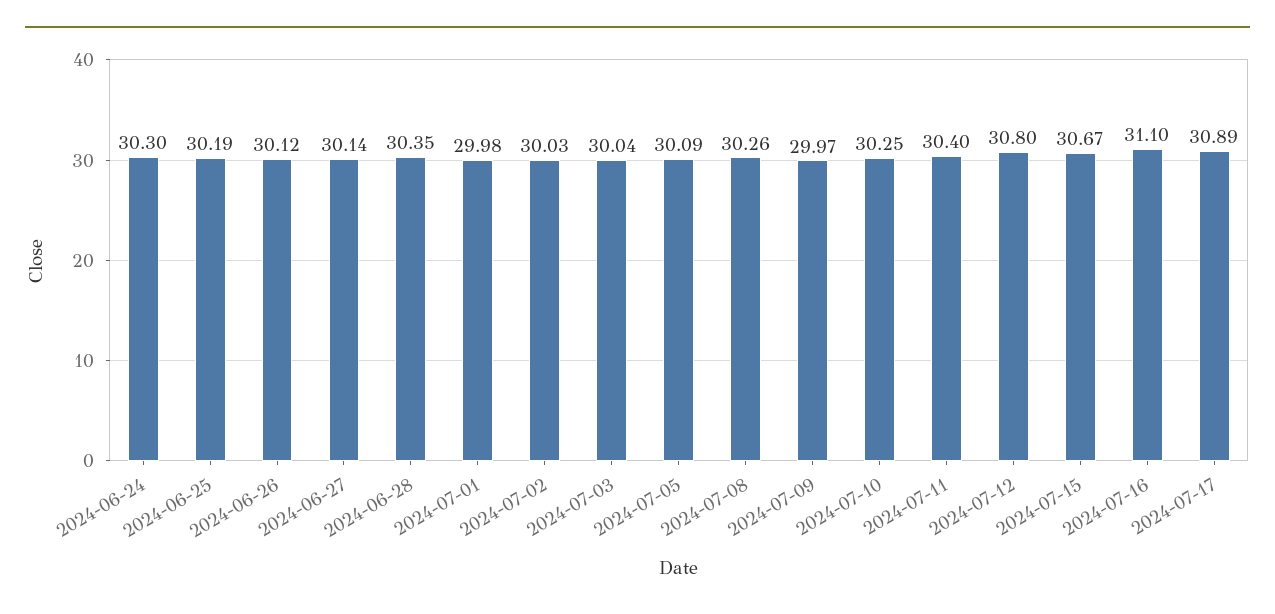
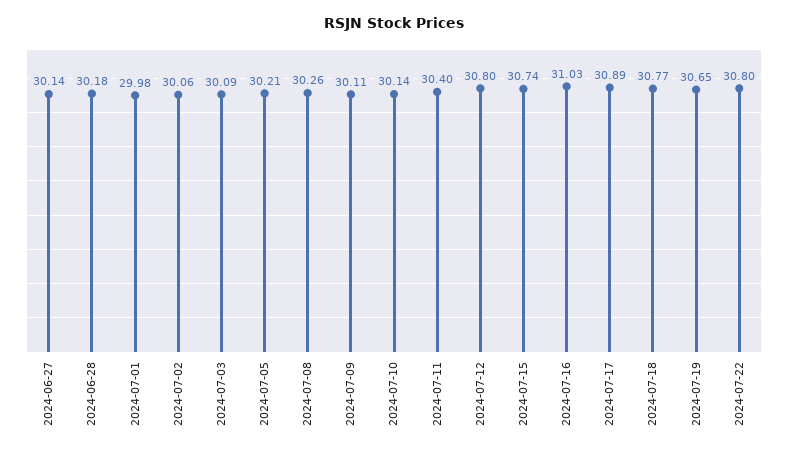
2024-06-24: 30.3 -> none
2024-06-25: 30.19 -> none
2024-06-26: 30.12 -> none
2024-06-28: 30.35 -> 30.18
2024-07-02: 30.03 -> 30.06
2024-07-03: 30.04 -> 30.09
2024-07-05: 30.09 -> 30.21
2024-07-09: 29.97 -> 30.11
2024-07-10: 30.25 -> 30.14
2024-07-15: 30.67 -> 30.74
2024-07-16: 31.1 -> 31.03
2024-07-18: none -> 30.77
2024-07-19: none -> 30.65
2024-07-22: none -> 30.8

